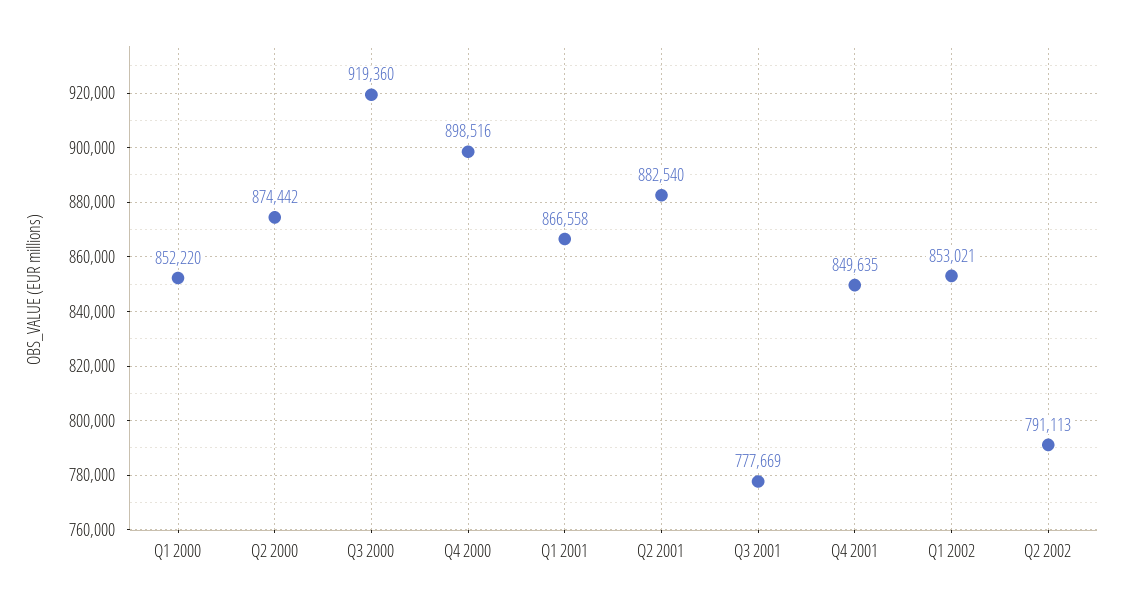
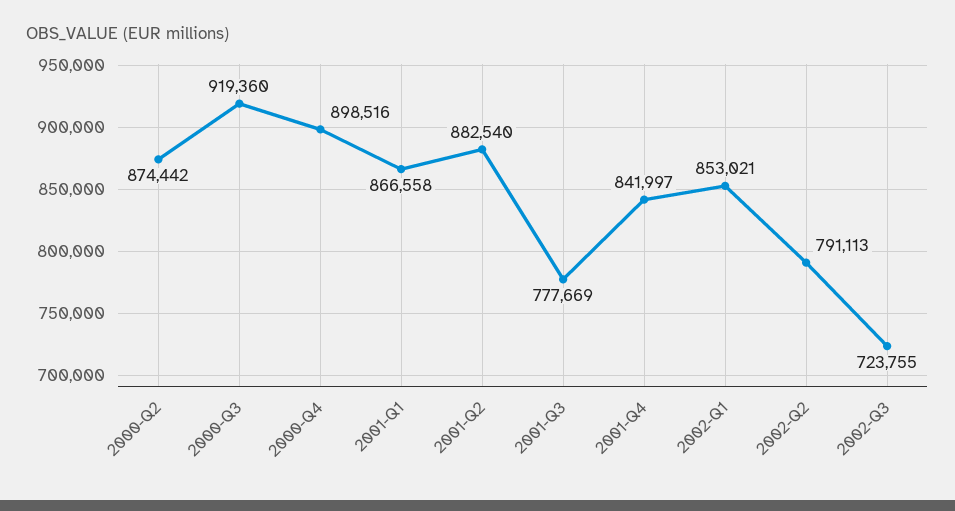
Q1 2000: 852220 -> none
Q4 2001: 849635 -> 841997
2002-Q3: none -> 723755

